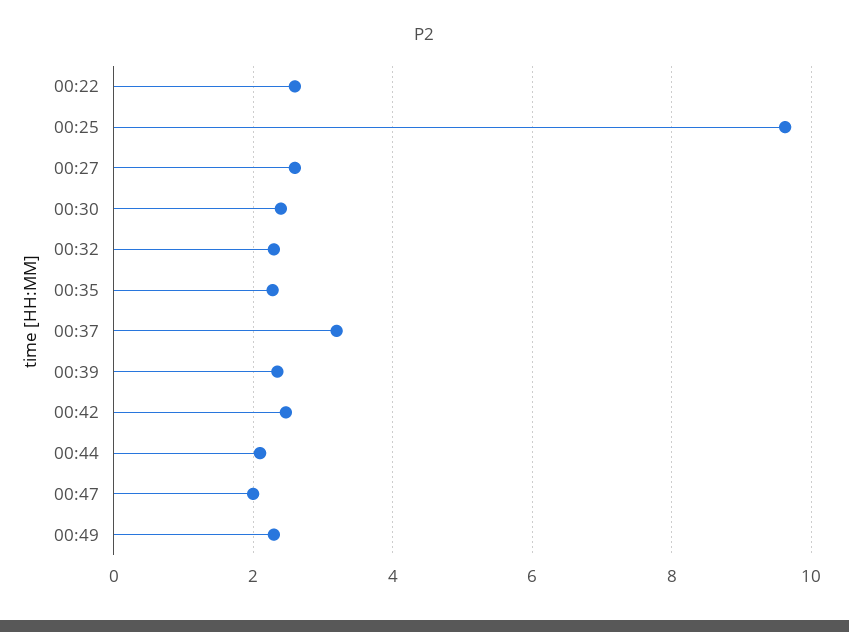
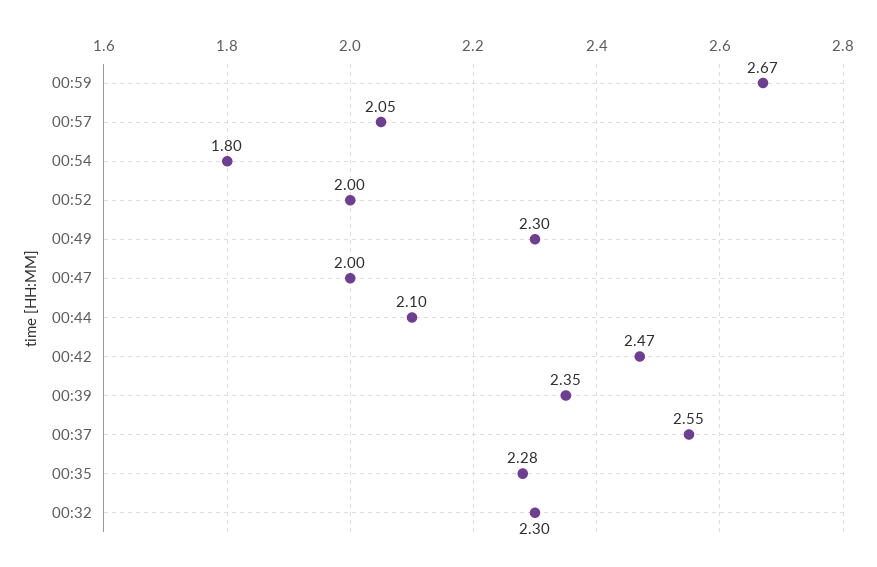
00:22: 2.6 -> none
00:25: 9.6 -> none
00:27: 2.6 -> none
00:30: 2.4 -> none
00:37: 3.2 -> 2.55
00:59: none -> 2.67
00:57: none -> 2.05
00:54: none -> 1.8
00:52: none -> 2

